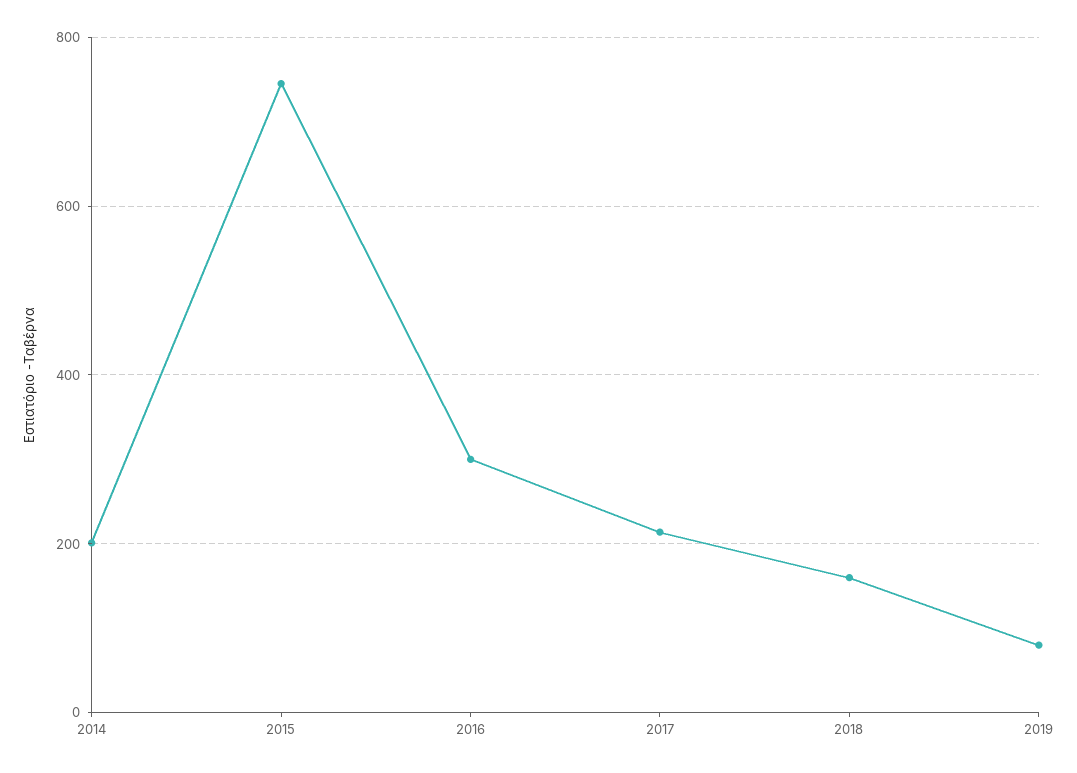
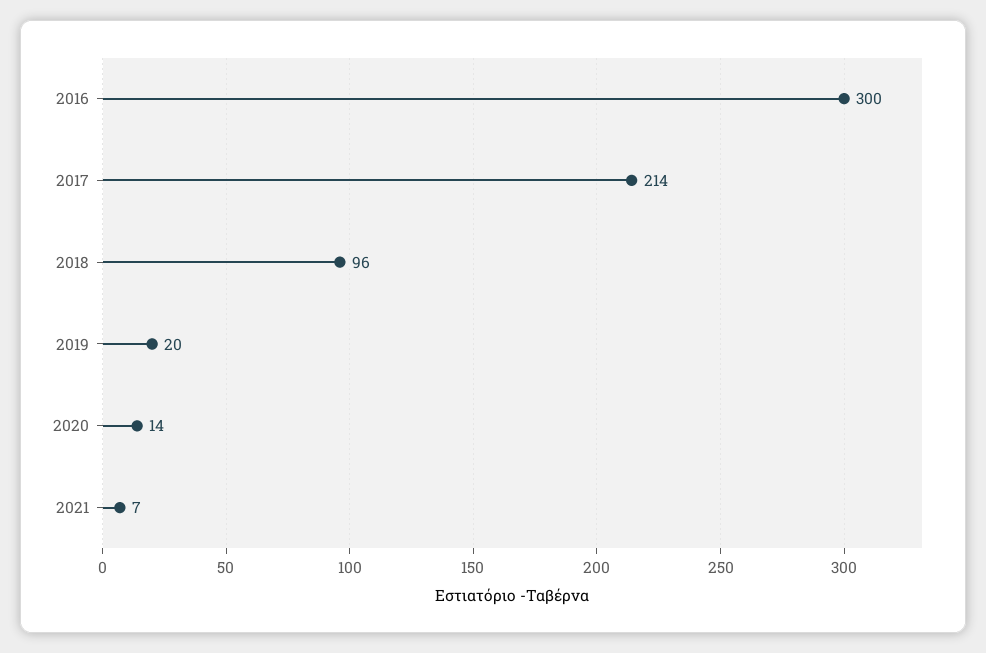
2014: 200 -> none
2015: 740 -> none
2018: 160 -> 96
2019: 80 -> 20
2020: none -> 14
2021: none -> 7

